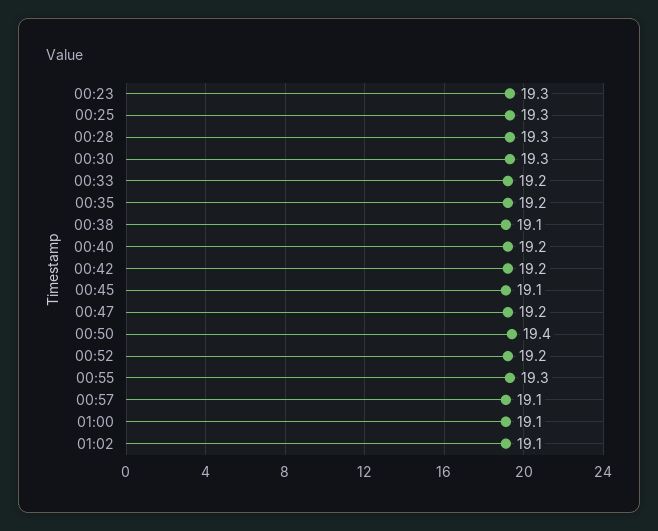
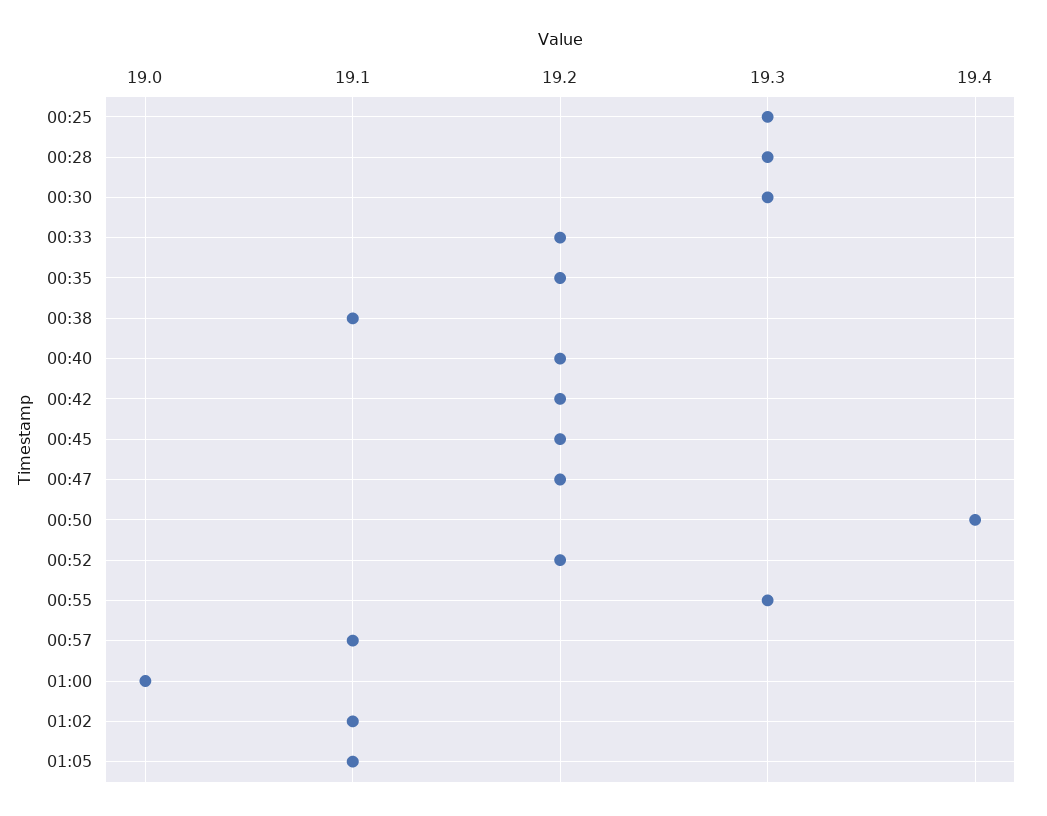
00:23: 19.3 -> none
00:45: 19.1 -> 19.2
01:00: 19.1 -> 19
01:05: none -> 19.1

